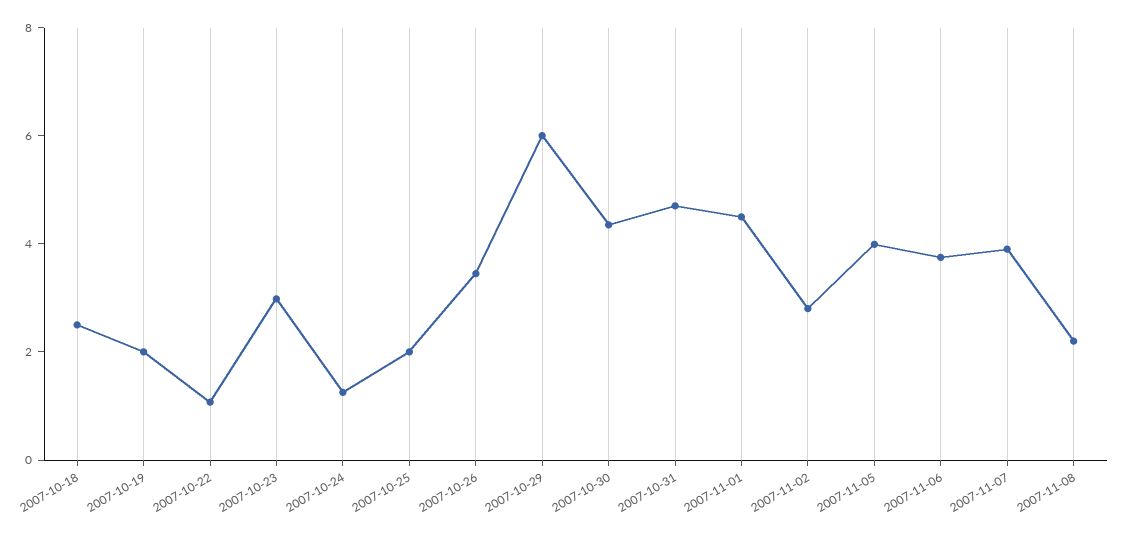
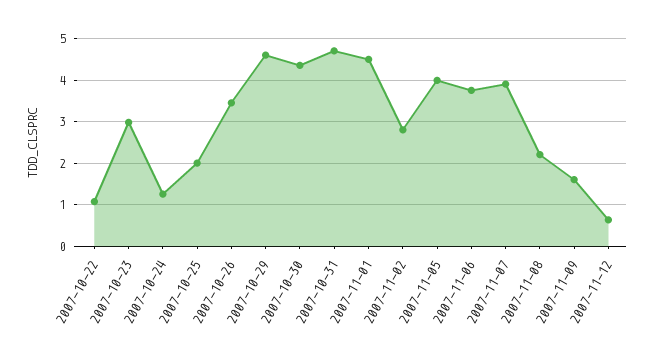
2007-10-18: 2.5 -> none
2007-10-19: 2 -> none
2007-10-29: 6 -> 4.6
2007-11-09: none -> 1.6
2007-11-12: none -> 0.6

